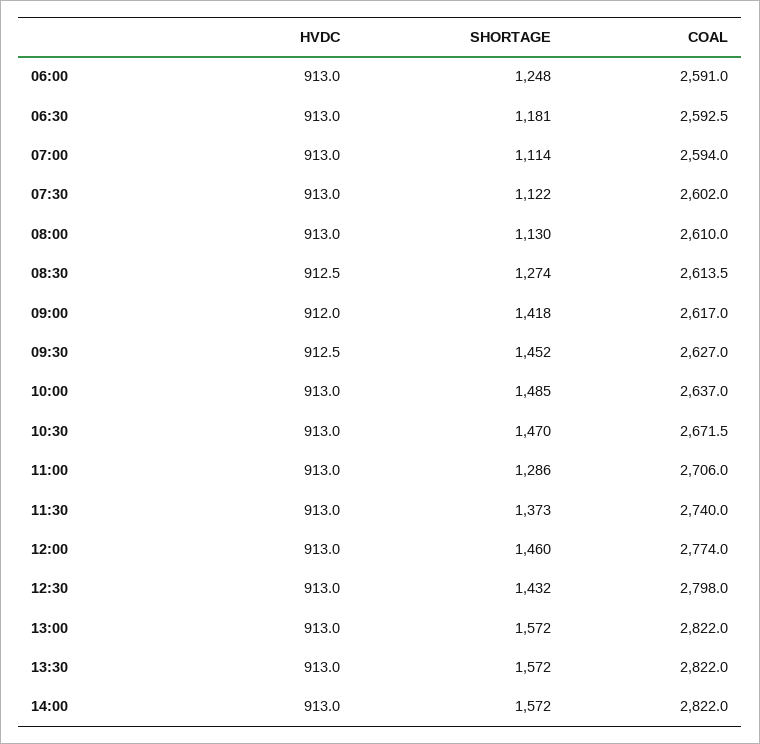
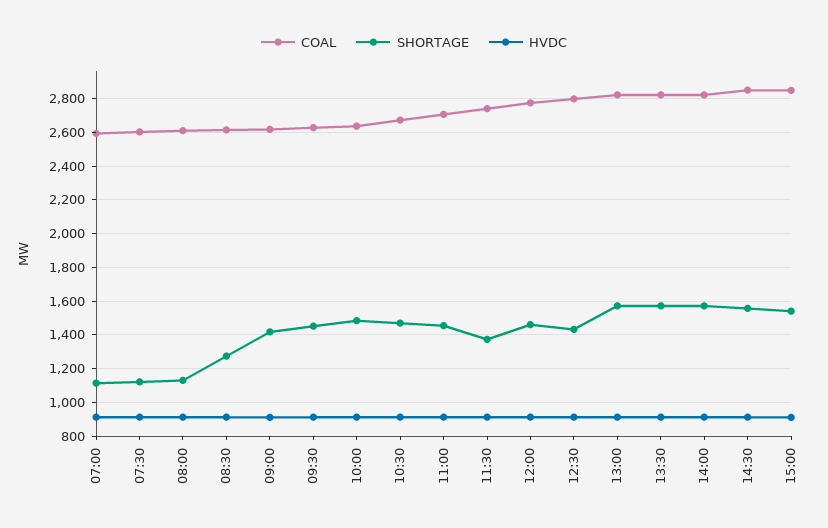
HVDC, 06:00: 913 -> none
SHORTAGE, 06:00: 1248 -> none
COAL, 06:00: 2591 -> none
HVDC, 06:30: 913 -> none
SHORTAGE, 06:30: 1181 -> none
COAL, 06:30: 2592.5 -> none
SHORTAGE, 11:00: 1286 -> 1450
COAL, 14:30: none -> 2850
SHORTAGE, 14:30: none -> 1550
HVDC, 14:30: none -> 900
COAL, 15:00: none -> 2850
SHORTAGE, 15:00: none -> 1550
HVDC, 15:00: none -> 900

